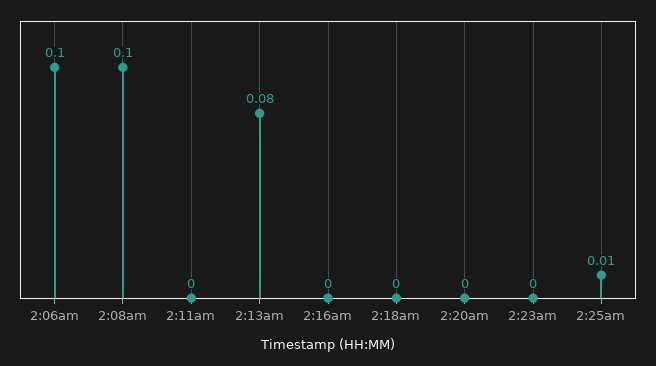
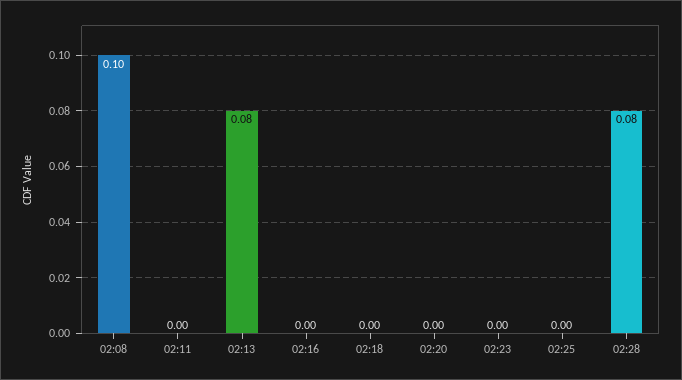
2:06am: 0.1 -> none
2:25am: 0.01 -> 0
02:28: none -> 0.08

